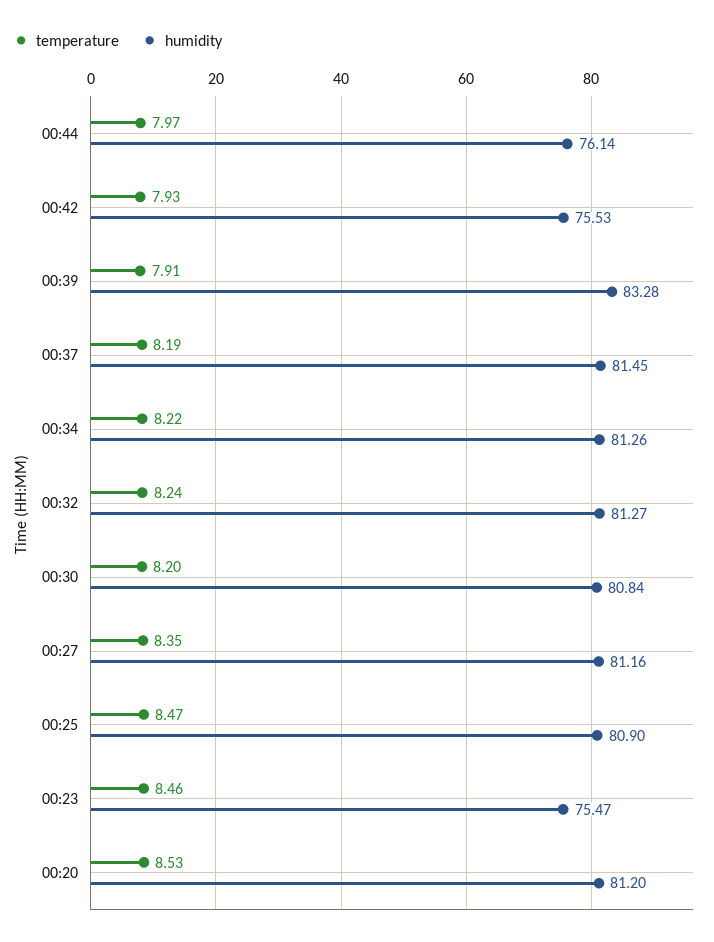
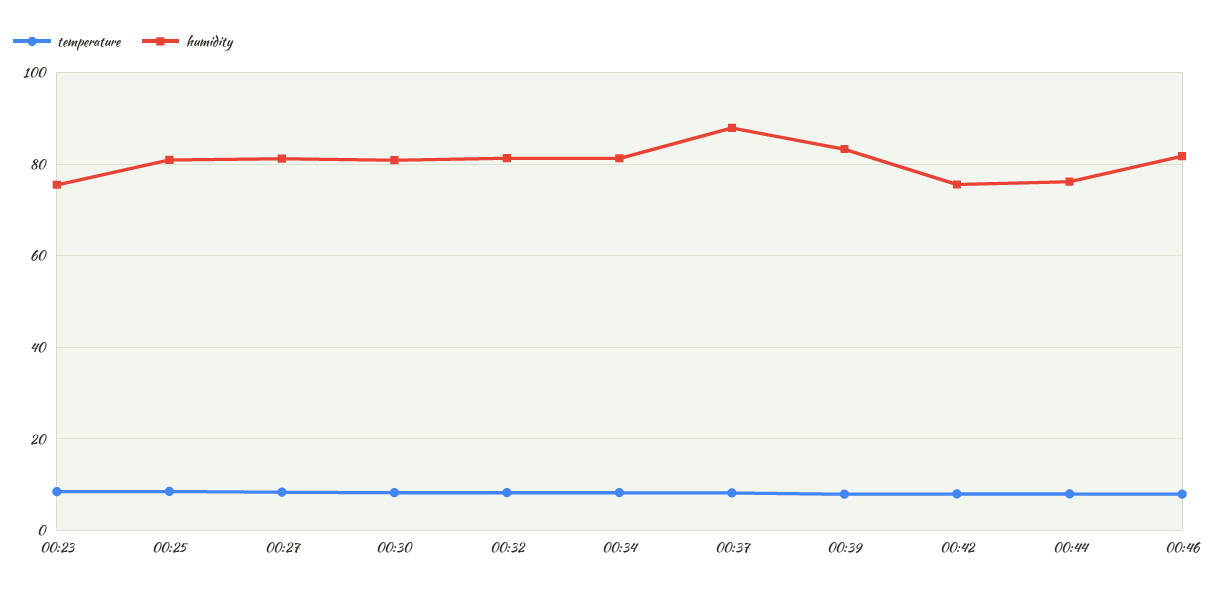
humidity, 00:37: 81.45 -> 88
temperature, 00:20: 8.53 -> none
humidity, 00:20: 81.2 -> none
temperature, 00:46: none -> 8
humidity, 00:46: none -> 82

